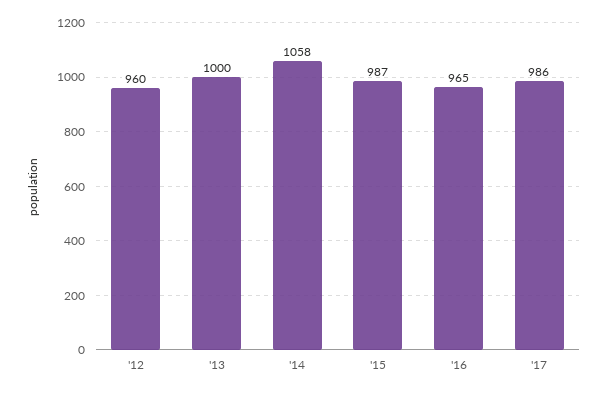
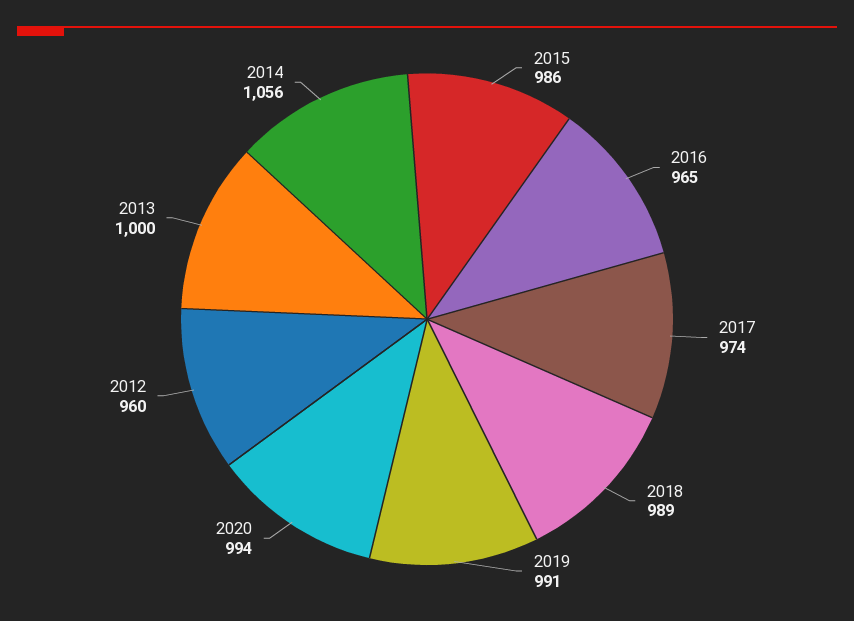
'14: 1058 -> 1056
'15: 987 -> 986
'17: 986 -> 974
2018: none -> 989
2019: none -> 991
2020: none -> 994

